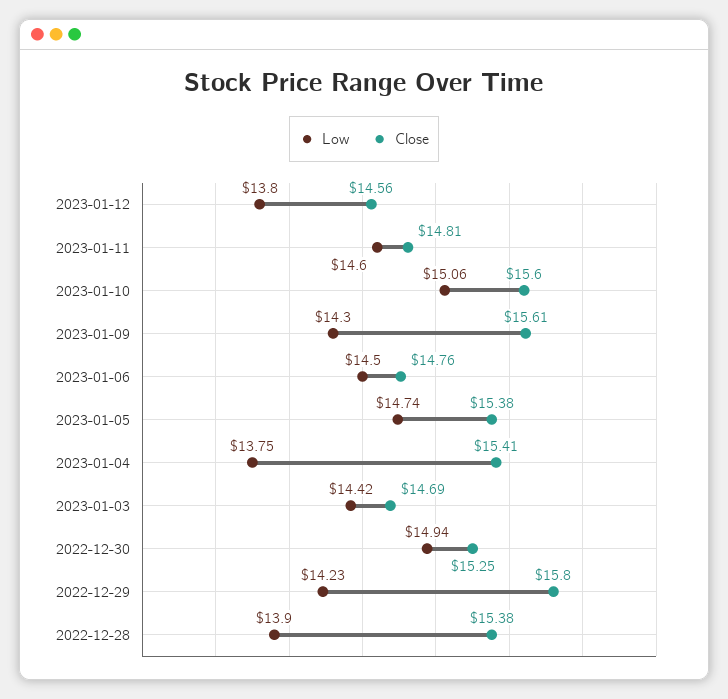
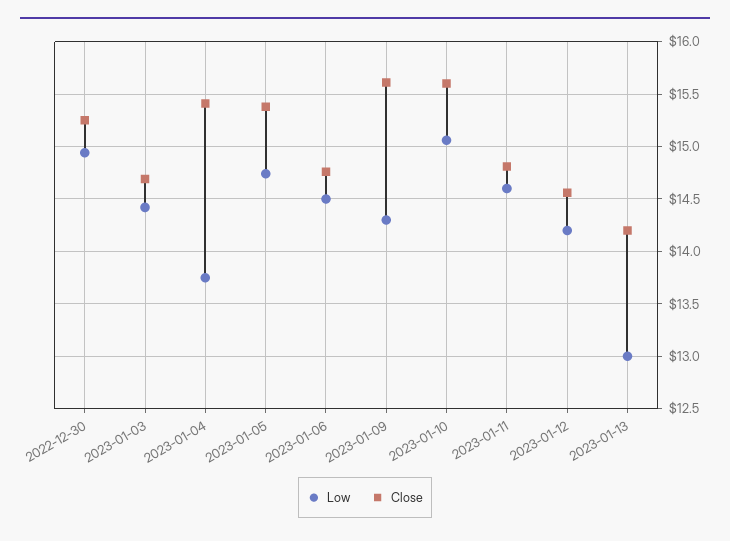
Low, 2023-01-12: 13.8 -> 14.2
Low, 2022-12-29: 14.23 -> none
Close, 2022-12-29: 15.8 -> none
Low, 2022-12-28: 13.9 -> none
Close, 2022-12-28: 15.38 -> none
Low, 2023-01-13: none -> 13
Close, 2023-01-13: none -> 14.2

